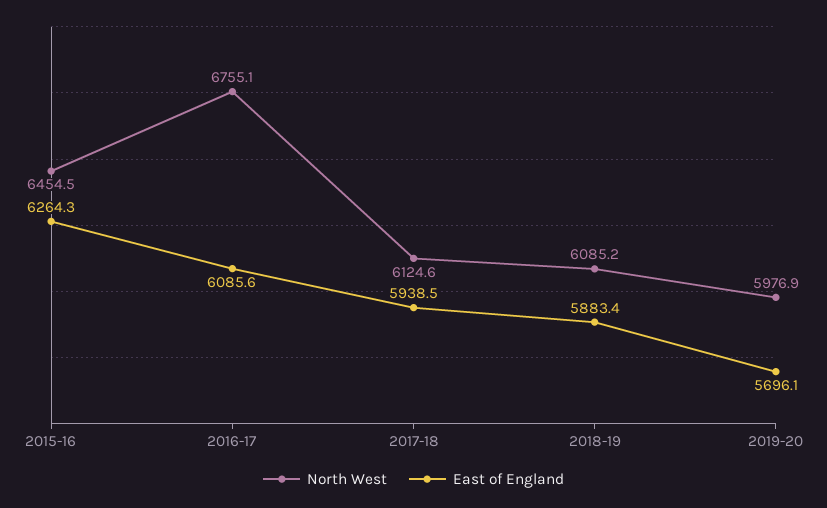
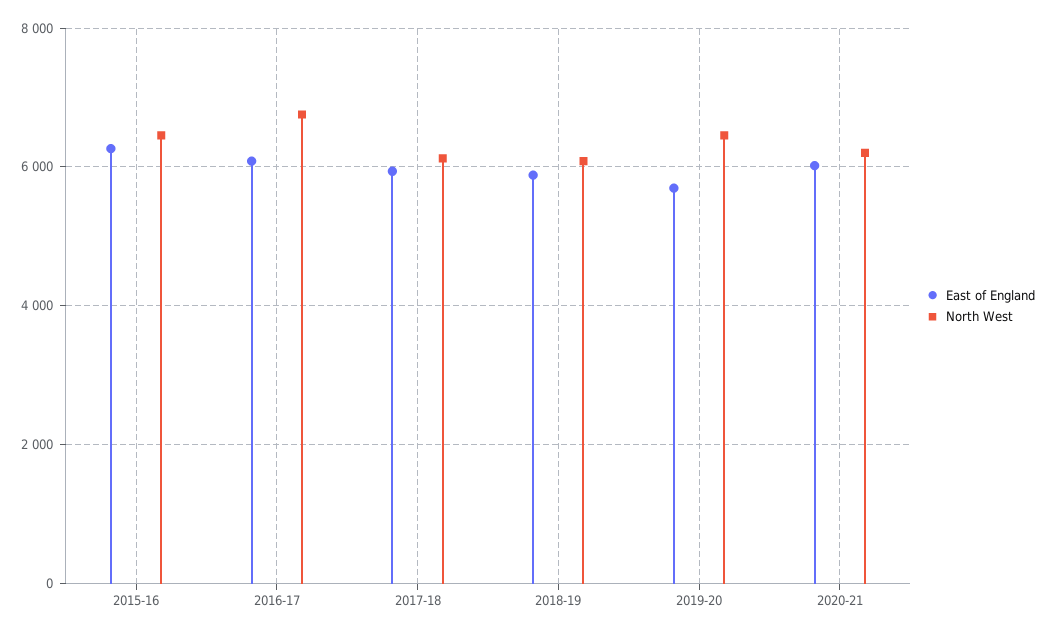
North West, 2019-20: 5976.9 -> 6400
East of England, 2020-21: none -> 6000
North West, 2020-21: none -> 6200

